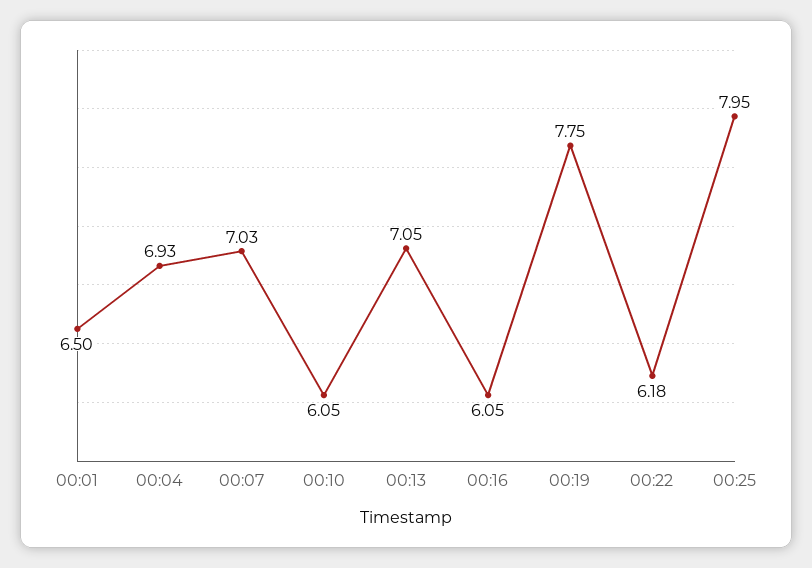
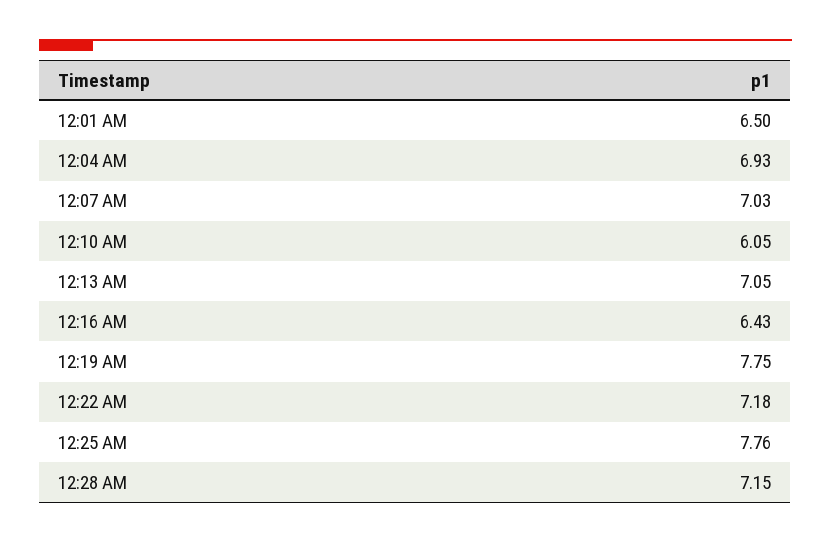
00:16: 6.05 -> 6.43
00:22: 6.18 -> 7.18
00:25: 7.95 -> 7.76
12:28 AM: none -> 7.15

